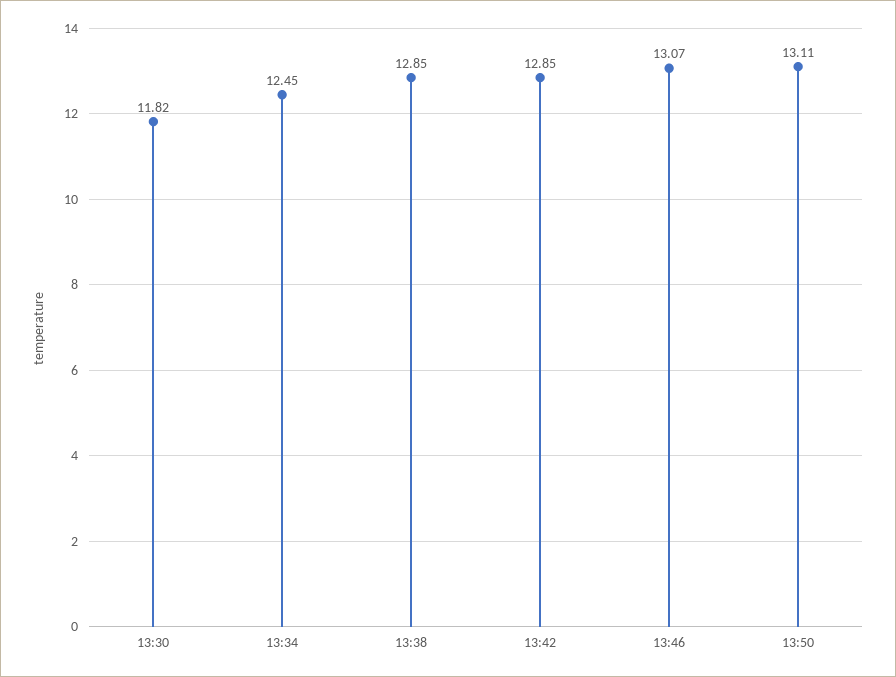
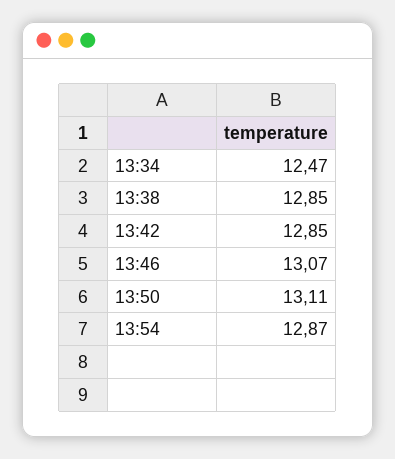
13:30: 11.82 -> none
13:34: 12.45 -> 12.47
13:54: none -> 12.87

